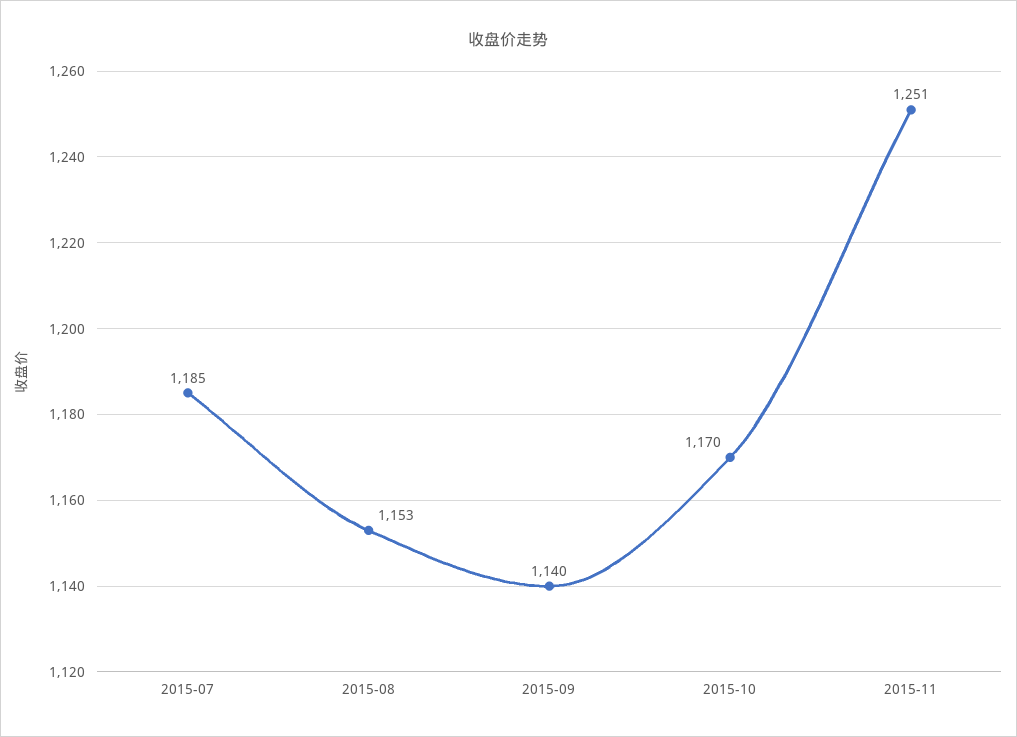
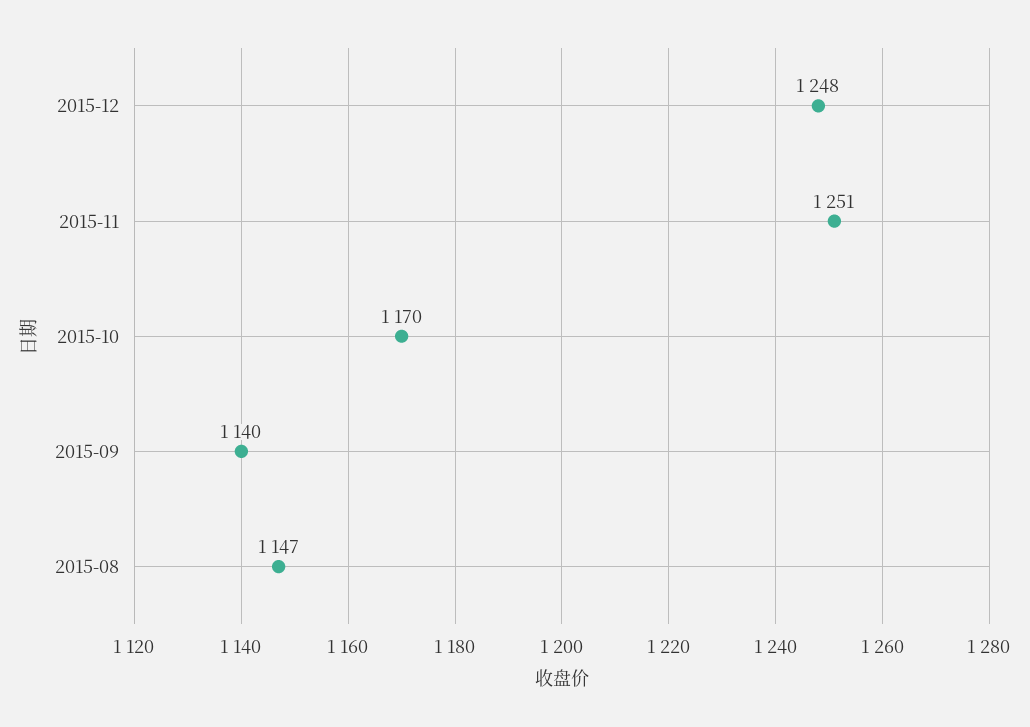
2015-07: 1185 -> none
2015-08: 1153 -> 1147
2015-12: none -> 1248

